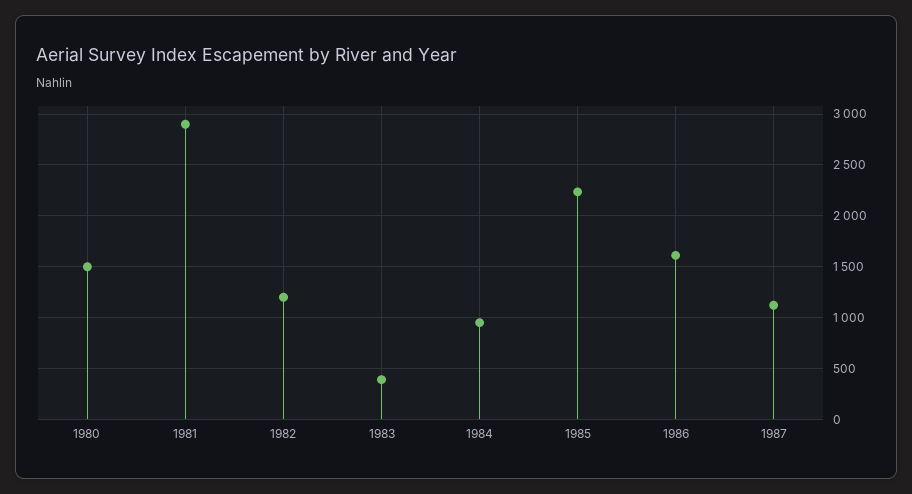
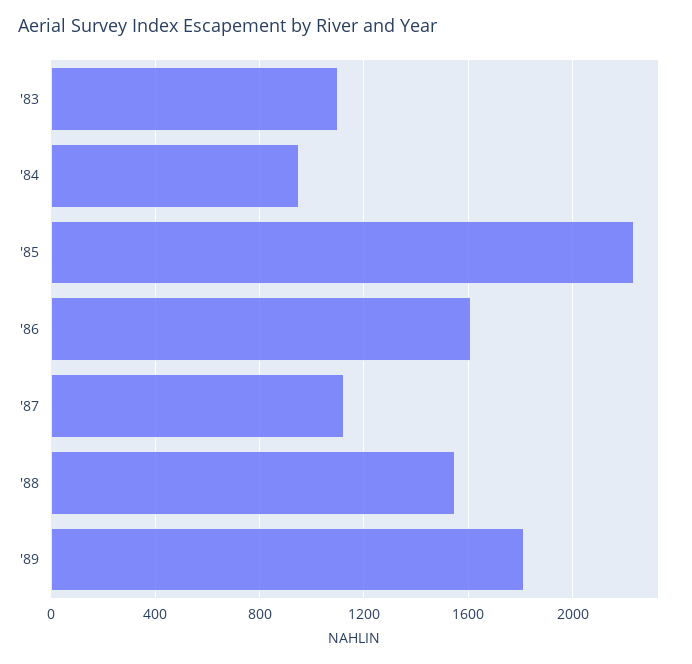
1980: 1500 -> none
1981: 2900 -> none
1982: 1200 -> none
1983: 400 -> 1100
'88: none -> 1550
'89: none -> 1800

